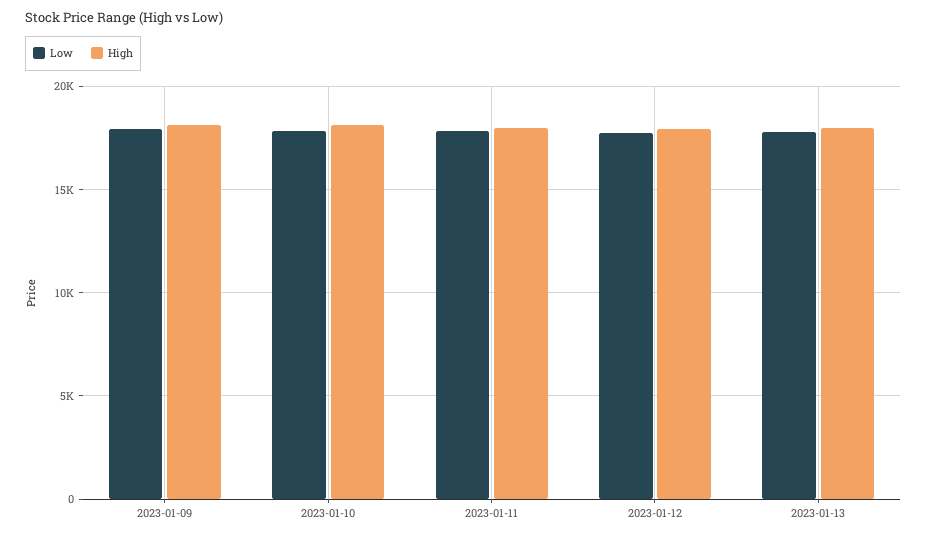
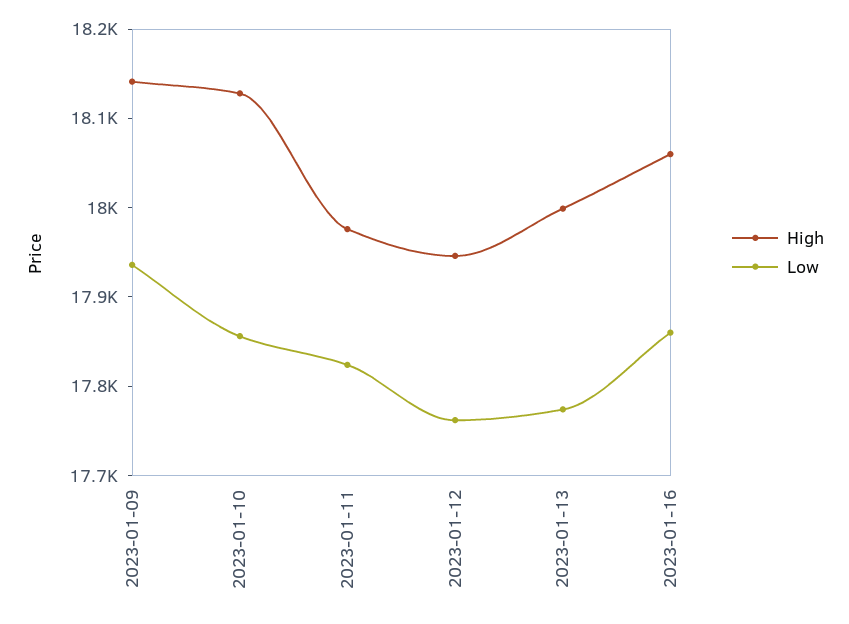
High, 2023-01-16: none -> 18060
Low, 2023-01-16: none -> 17860

